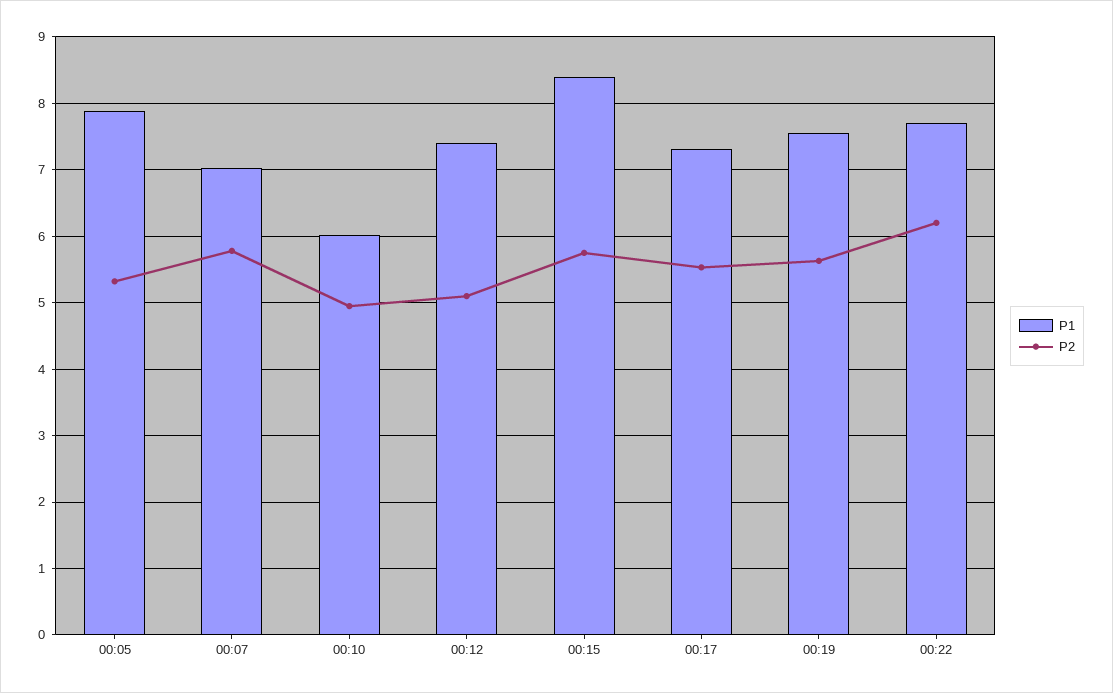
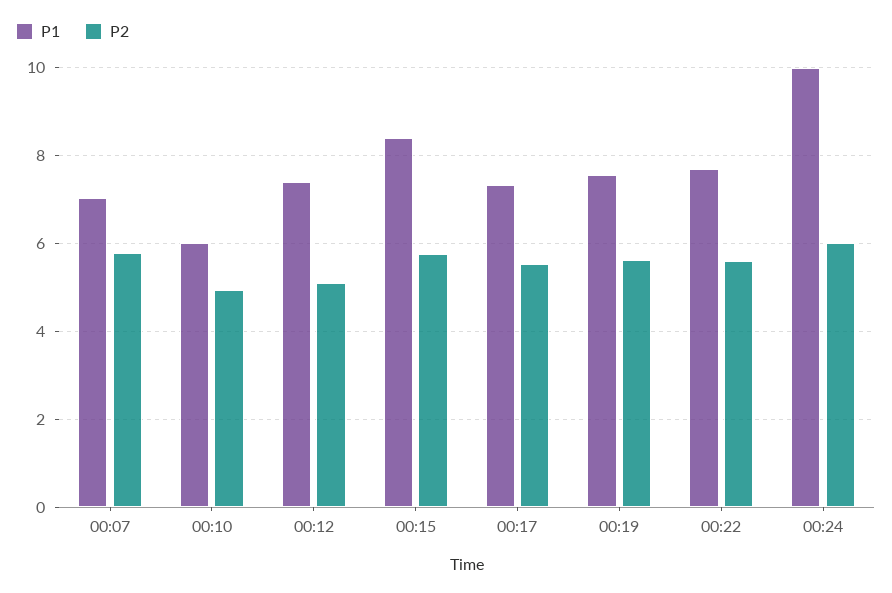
P1, 00:05: 7.9 -> none
P2, 00:05: 5.3 -> none
P2, 00:22: 6.2 -> 5.6
P1, 00:24: none -> 10
P2, 00:24: none -> 6

